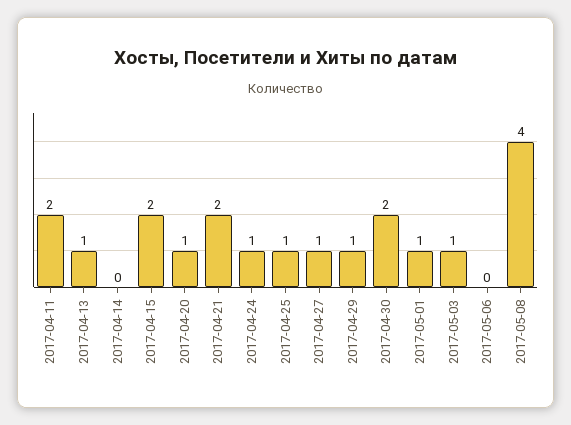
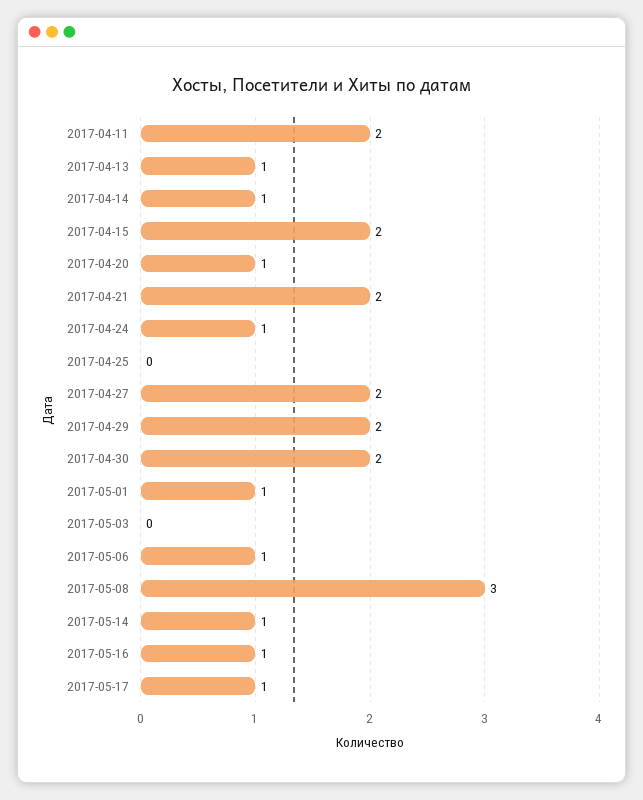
2017-04-14: 0 -> 1
2017-04-25: 1 -> 0
2017-04-27: 1 -> 2
2017-04-29: 1 -> 2
2017-05-03: 1 -> 0
2017-05-06: 0 -> 1
2017-05-08: 4 -> 3
2017-05-14: none -> 1
2017-05-16: none -> 1
2017-05-17: none -> 1

